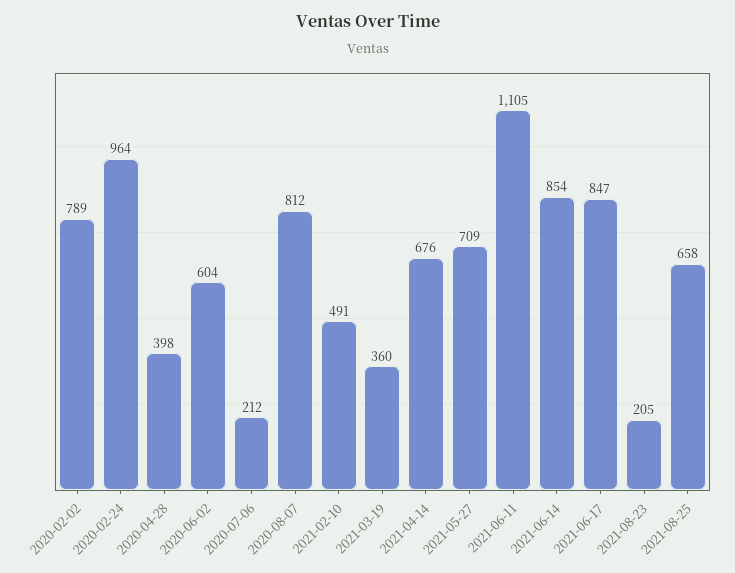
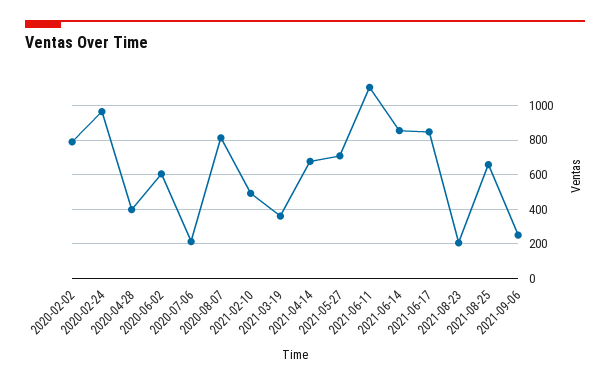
2021-09-06: none -> 250

